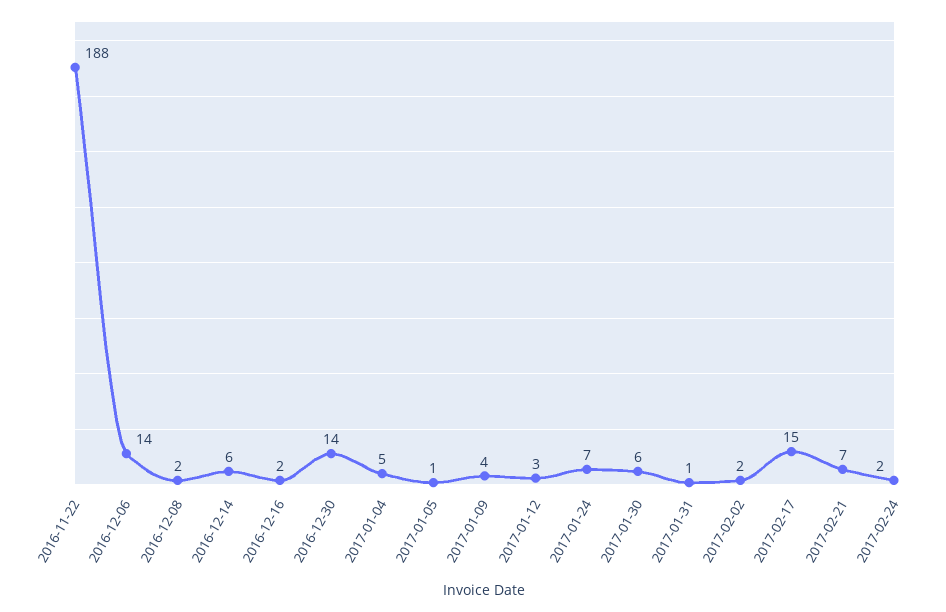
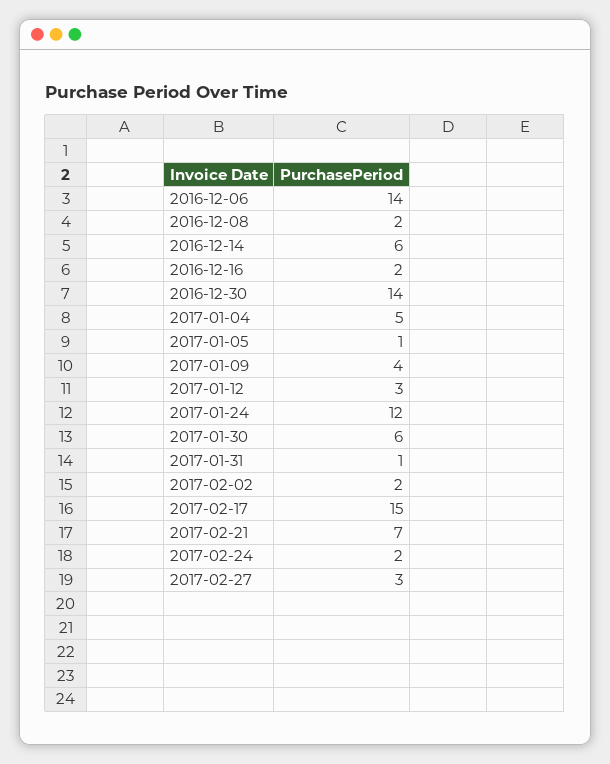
2016-11-22: 188 -> none
2017-01-24: 7 -> 12
2017-02-27: none -> 3

